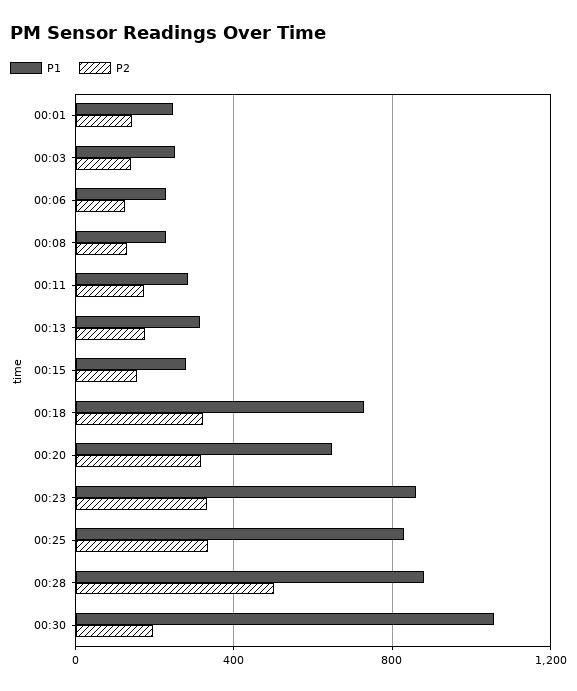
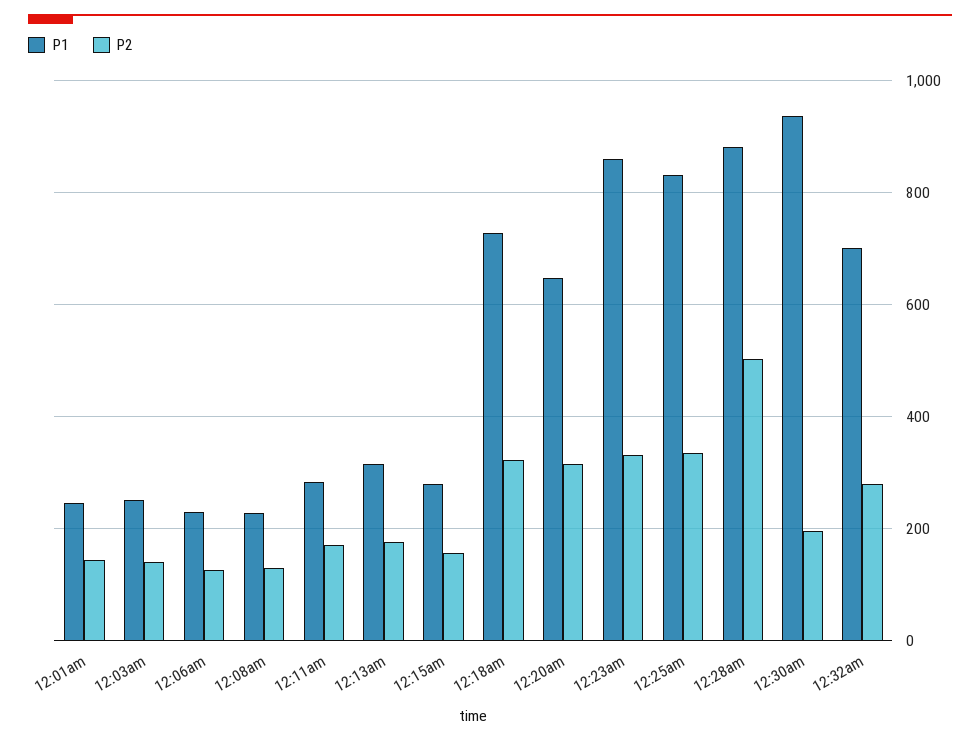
P1, 00:30: 1050 -> 940
P1, 12:32am: none -> 700
P2, 12:32am: none -> 280

